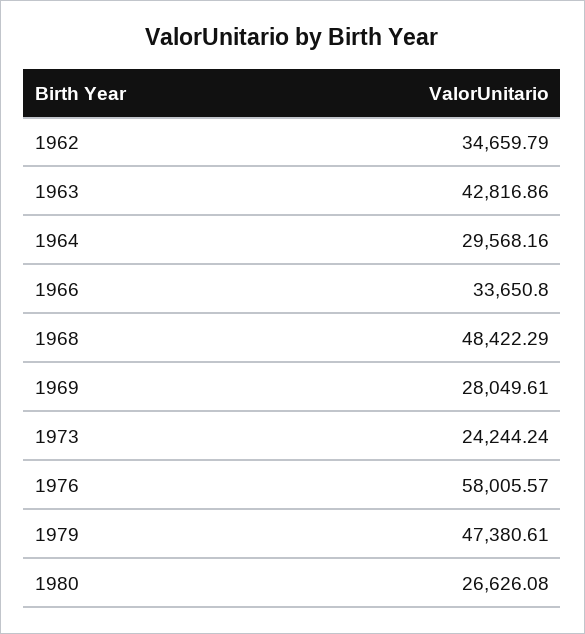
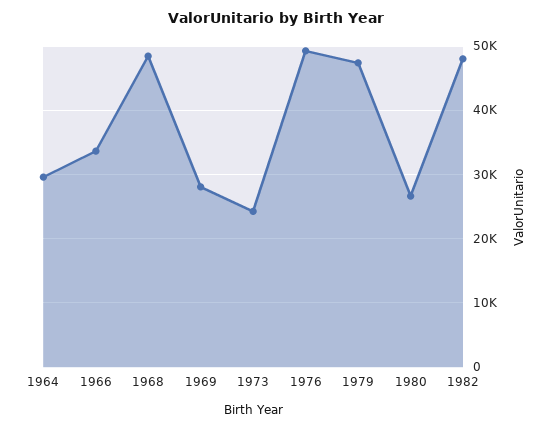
1962: 34659.79 -> none
1963: 42816.86 -> none
1976: 58005.57 -> 49000
1982: none -> 48000

